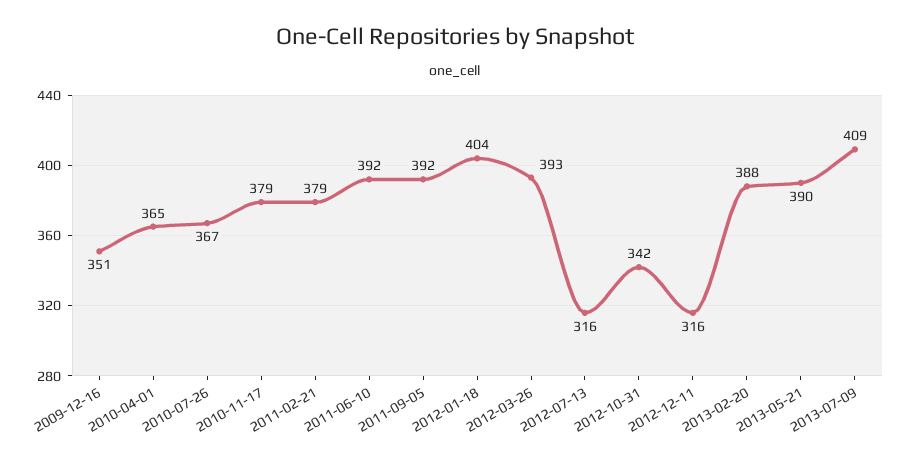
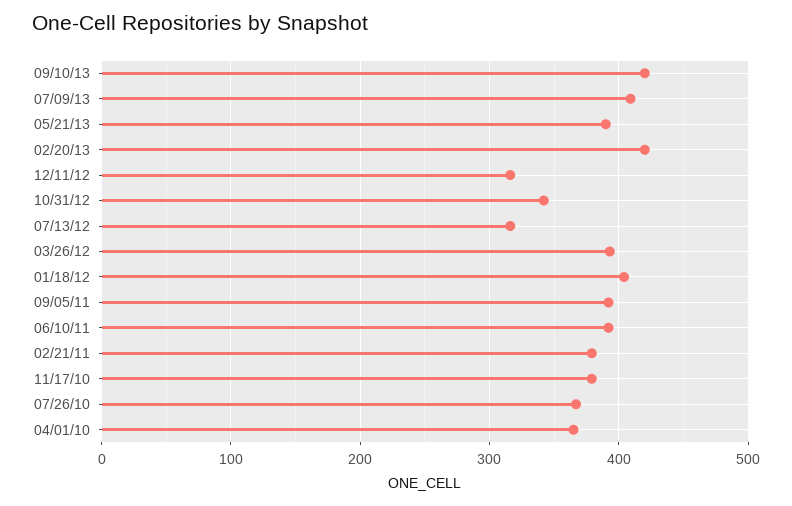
2009-12-16: 351 -> none
2013-02-20: 388 -> 420
09/10/13: none -> 420

